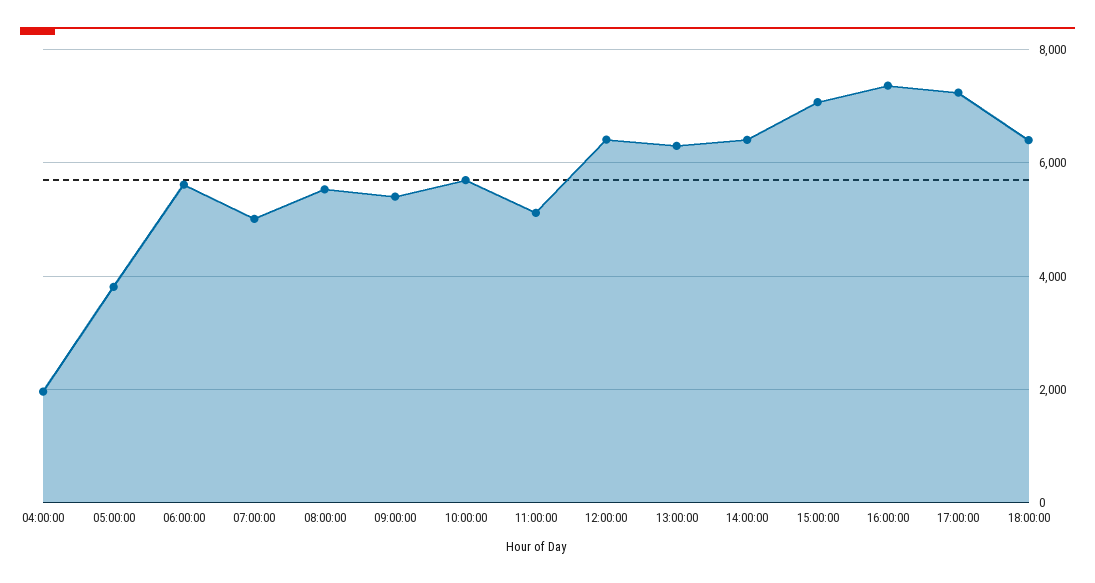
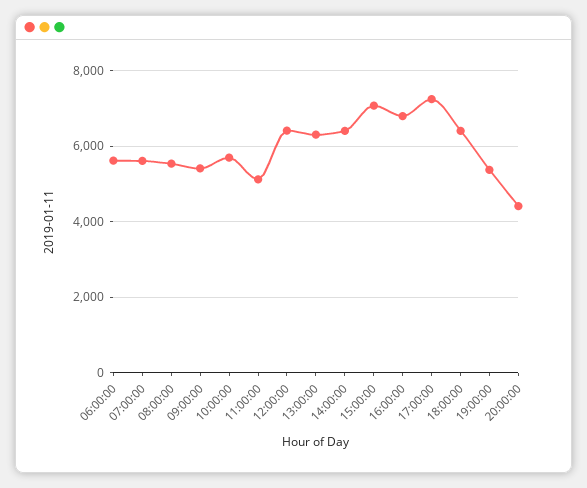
04:00:00: 2000 -> none
05:00:00: 3800 -> none
07:00:00: 5000 -> 5600
16:00:00: 7400 -> 6800
19:00:00: none -> 5400
20:00:00: none -> 4400

